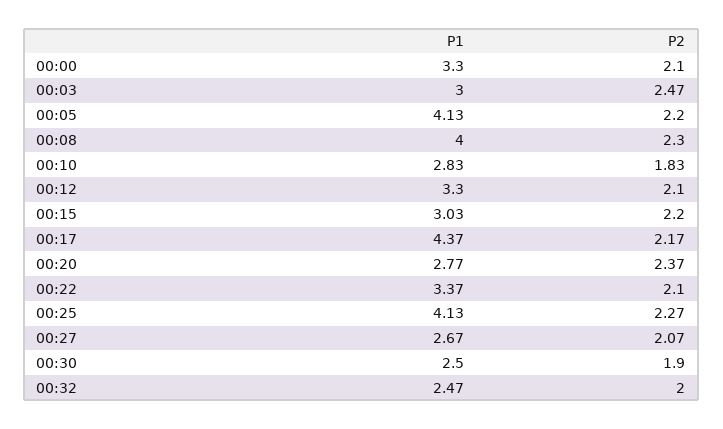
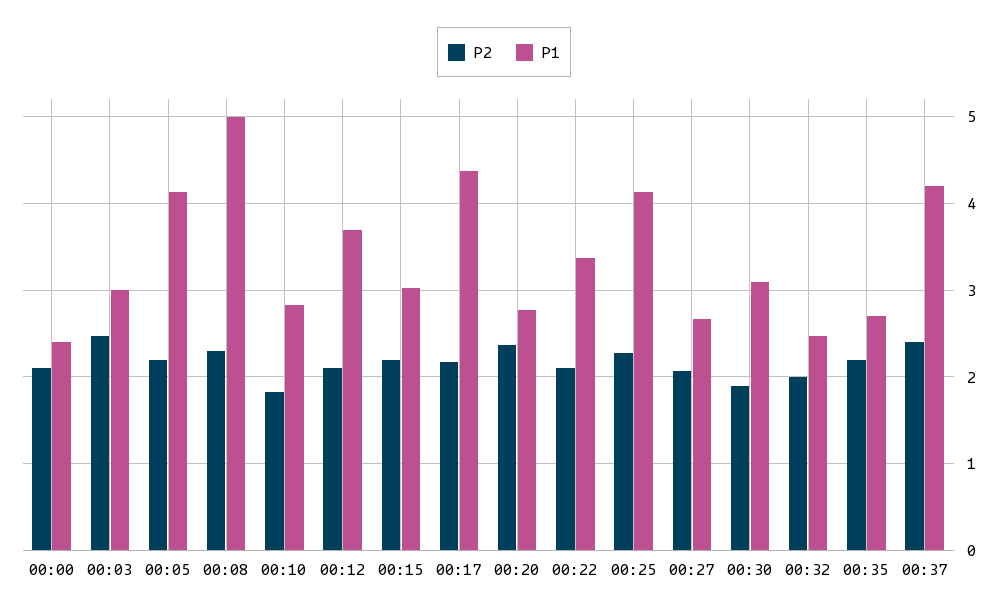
P1, 00:00: 3.3 -> 2.4
P1, 00:08: 4 -> 5
P1, 00:12: 3.3 -> 3.7
P1, 00:30: 2.5 -> 3.1
P2, 00:35: none -> 2.2
P1, 00:35: none -> 2.7
P2, 00:37: none -> 2.4
P1, 00:37: none -> 4.2

